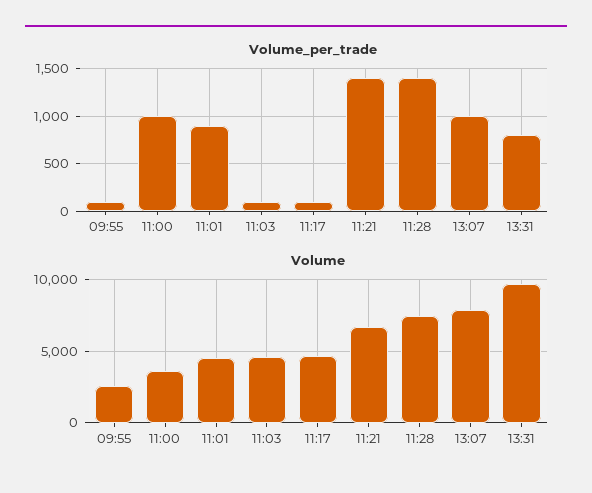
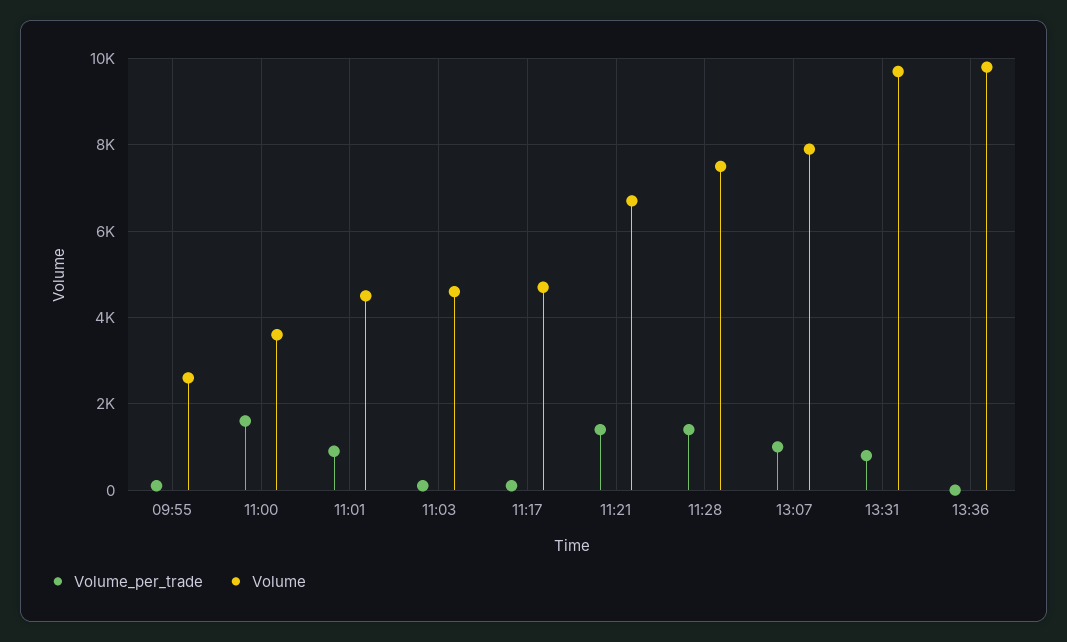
Volume_per_trade, 11:00: 1000 -> 1600
Volume_per_trade, 13:36: none -> 0
Volume, 13:36: none -> 9800

